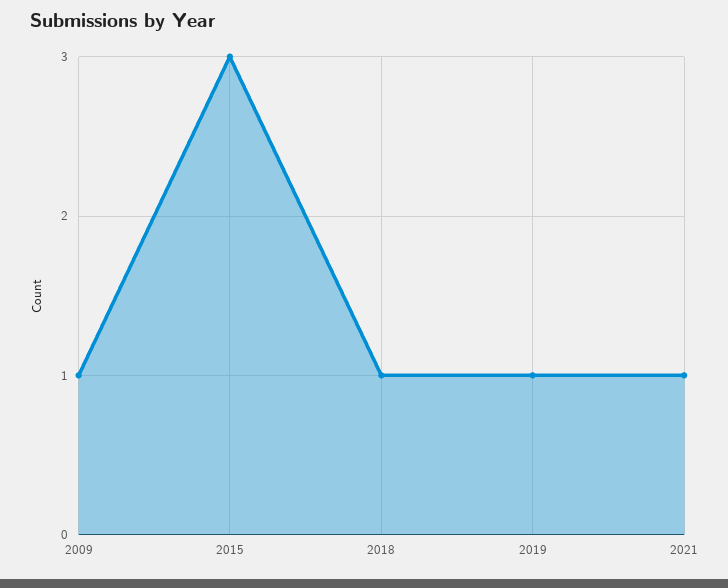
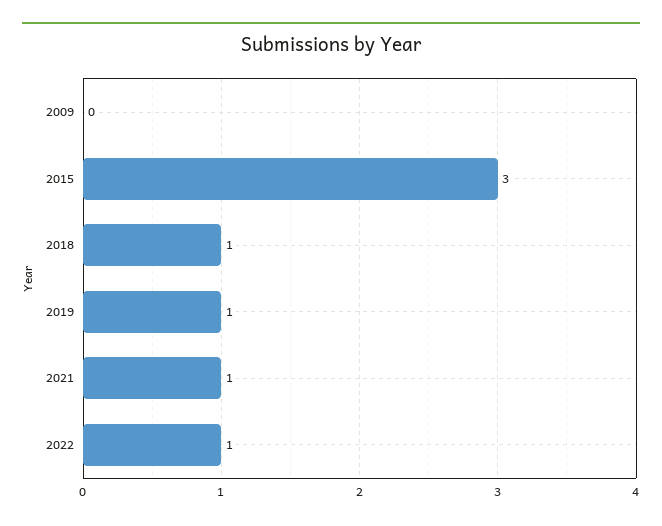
2009: 1 -> 0
2022: none -> 1

